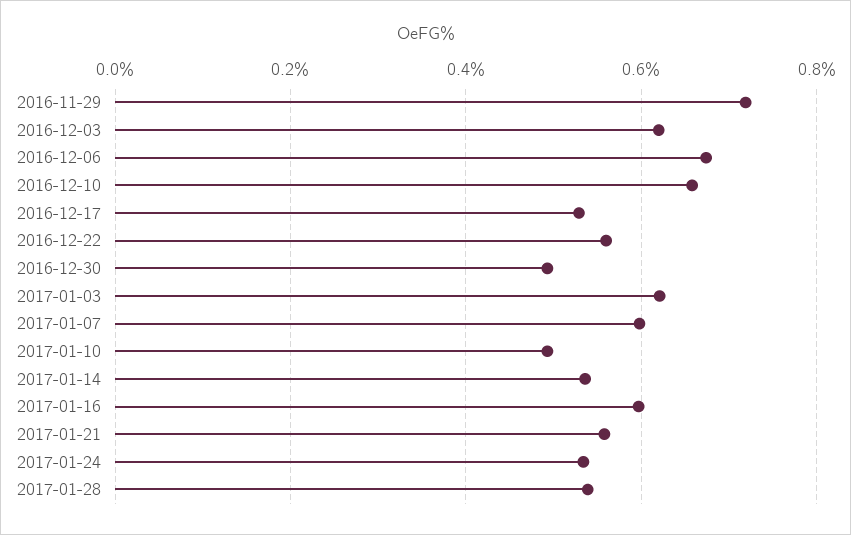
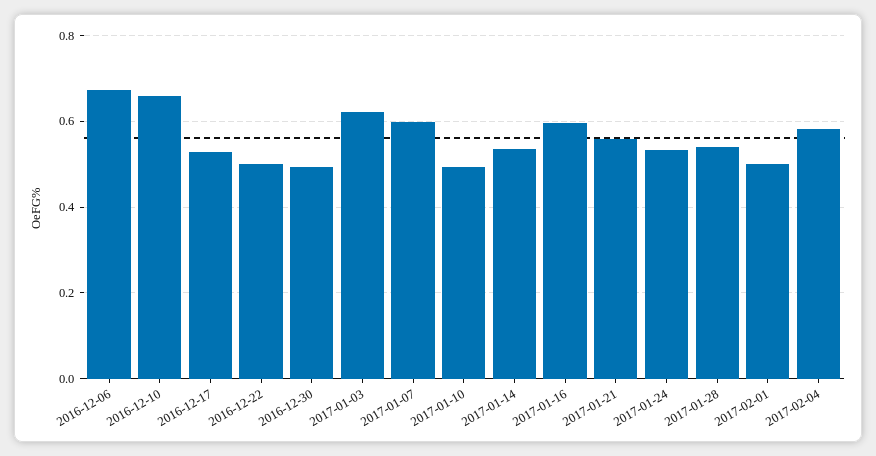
2016-11-29: 0.72 -> none
2016-12-03: 0.62 -> none
2016-12-22: 0.56 -> 0.5
2017-02-01: none -> 0.5
2017-02-04: none -> 0.58

